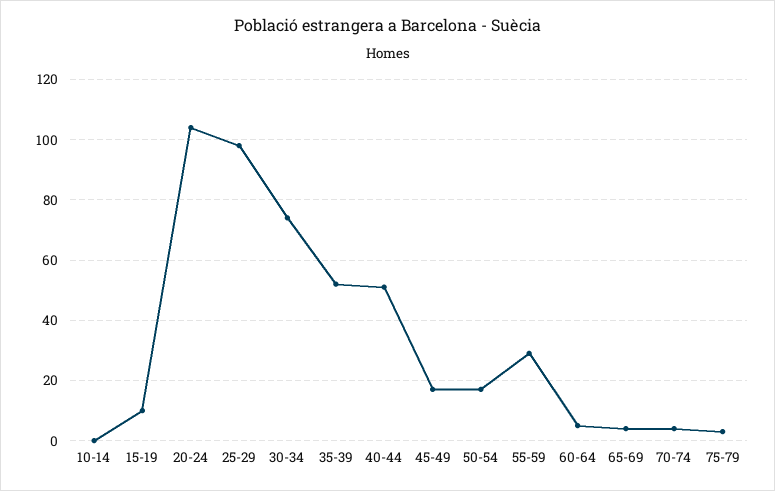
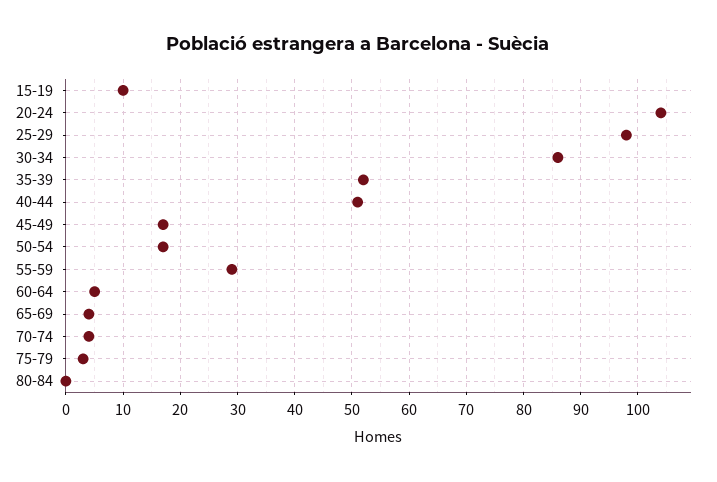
10-14: 0 -> none
30-34: 75 -> 85
80-84: none -> 0

